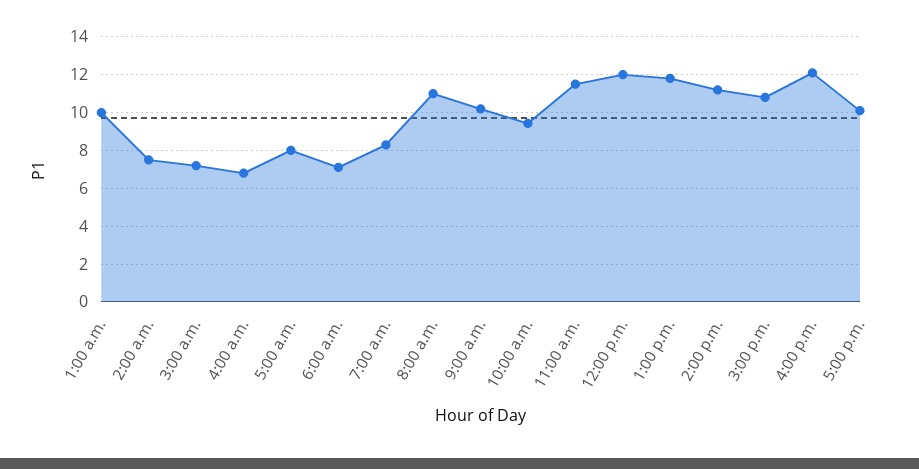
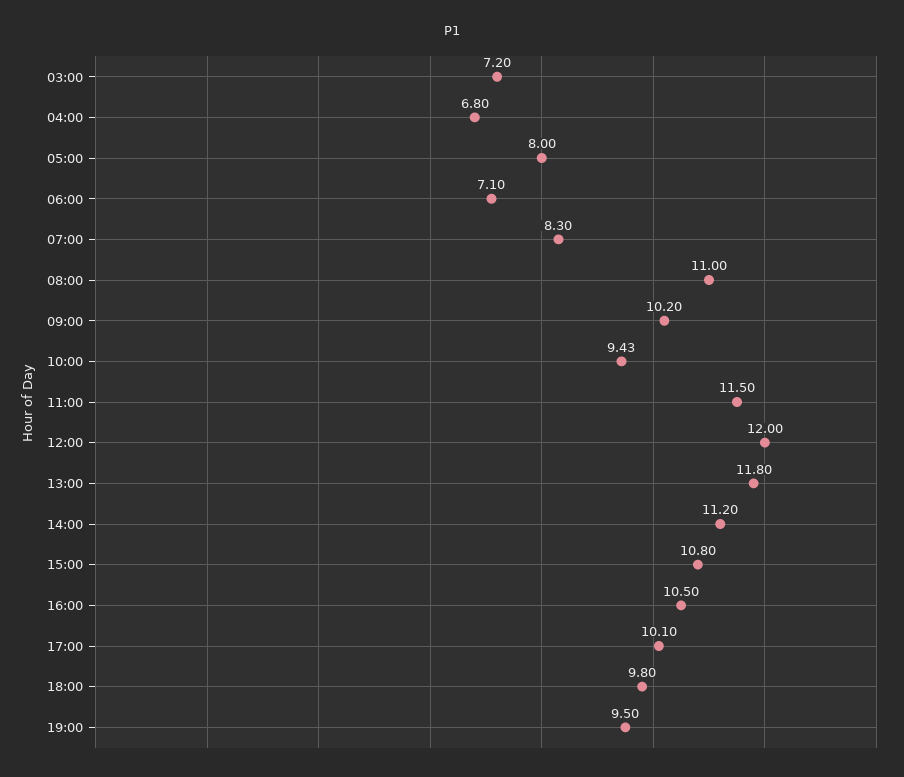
1:00 a.m.: 10 -> none
2:00 a.m.: 7.5 -> none
4:00 p.m.: 12 -> 10.5
18:00: none -> 9.8
19:00: none -> 9.5

